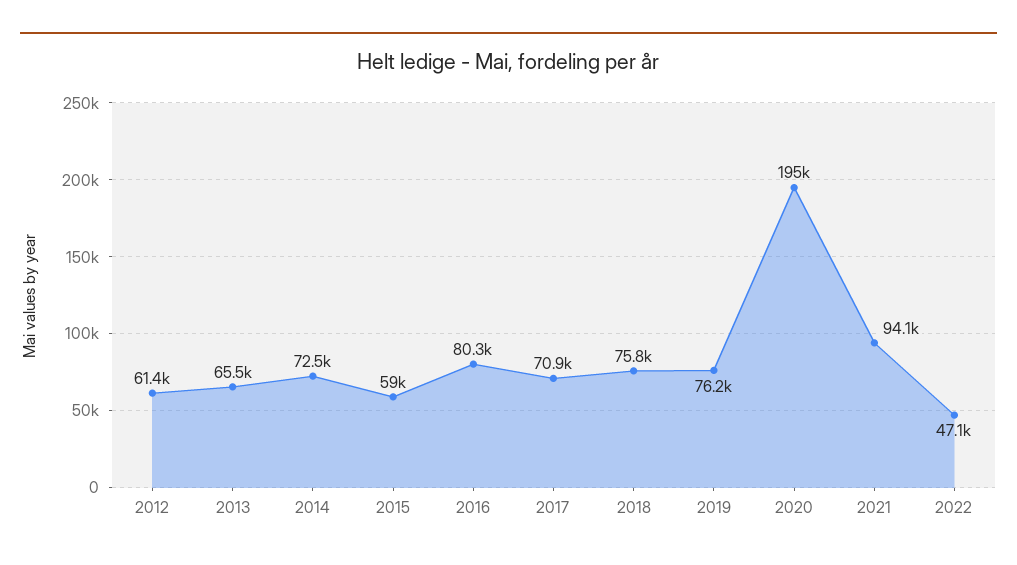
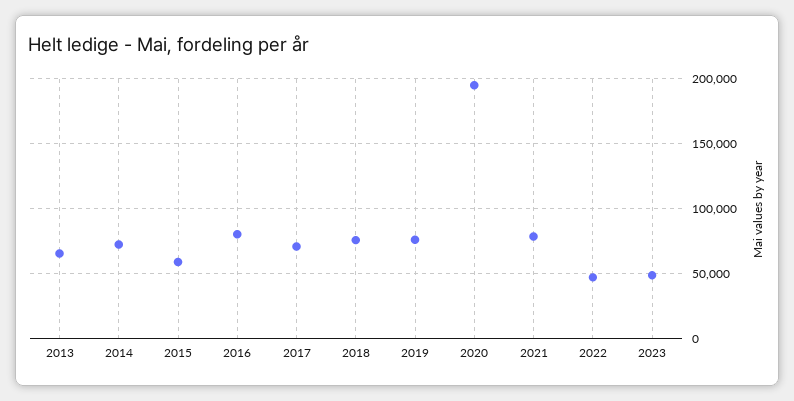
2012: 61400 -> none
2021: 94100 -> 80000
2023: none -> 50000

